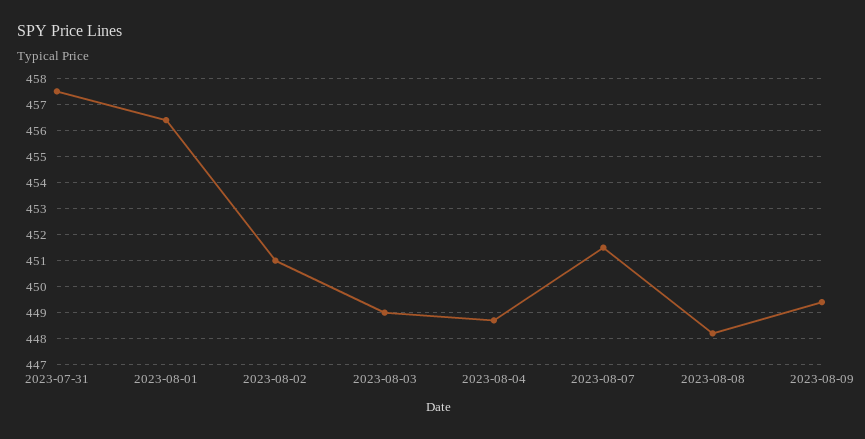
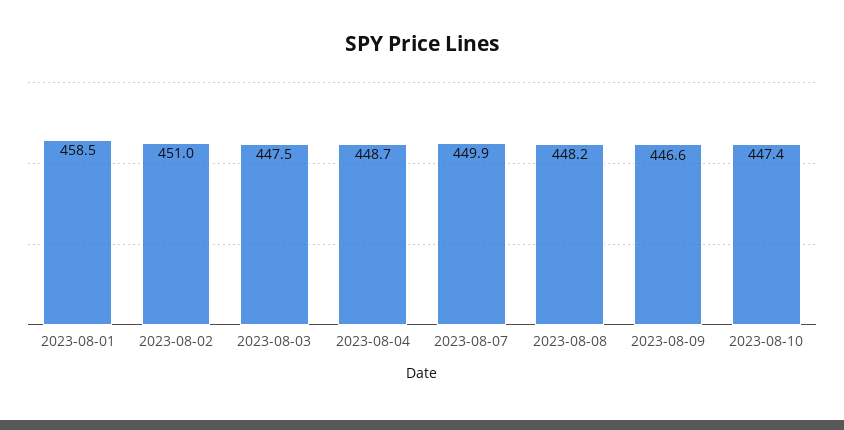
2023-07-31: 457.5 -> none
2023-08-01: 456.5 -> 458.5
2023-08-03: 449 -> 447.5
2023-08-07: 451.5 -> 449.9
2023-08-09: 449.5 -> 446.6
2023-08-10: none -> 447.4

